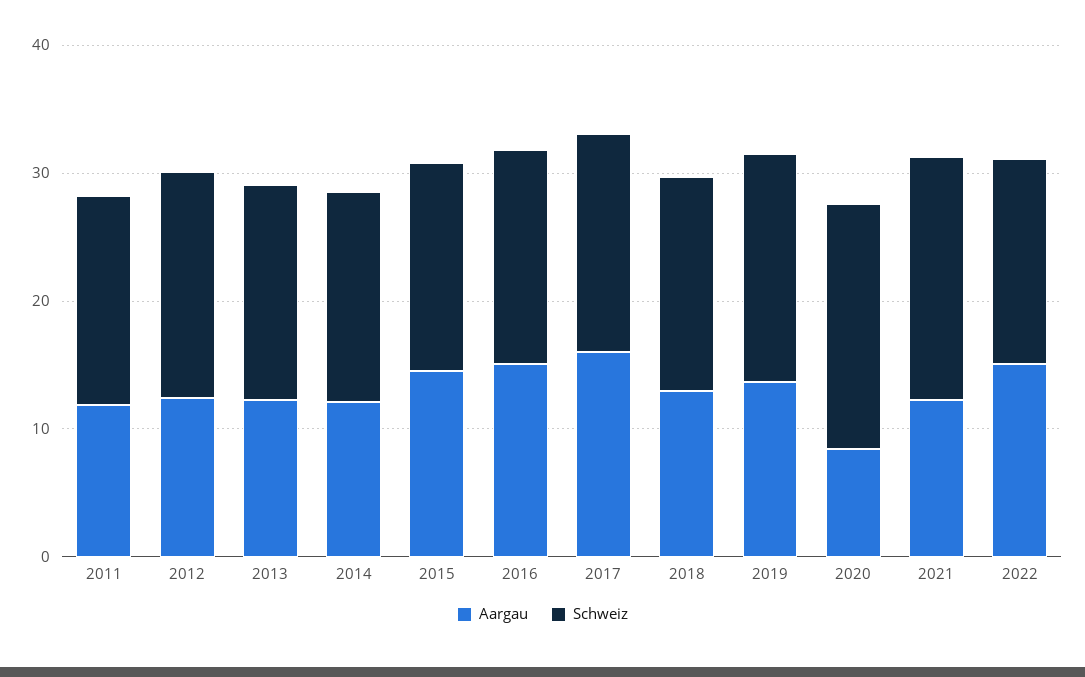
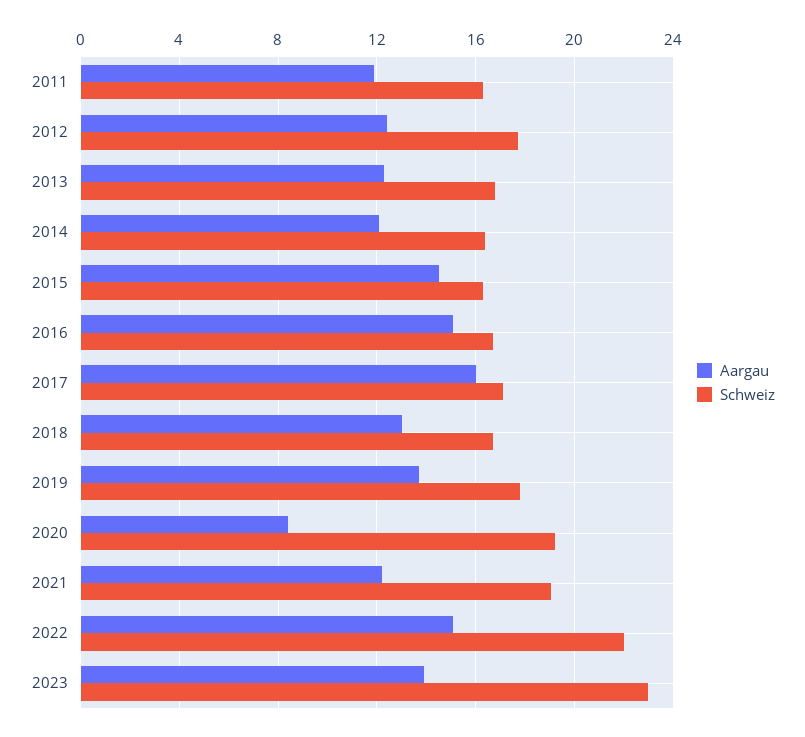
Schweiz, 2022: 16 -> 22
Aargau, 2023: none -> 14
Schweiz, 2023: none -> 23

